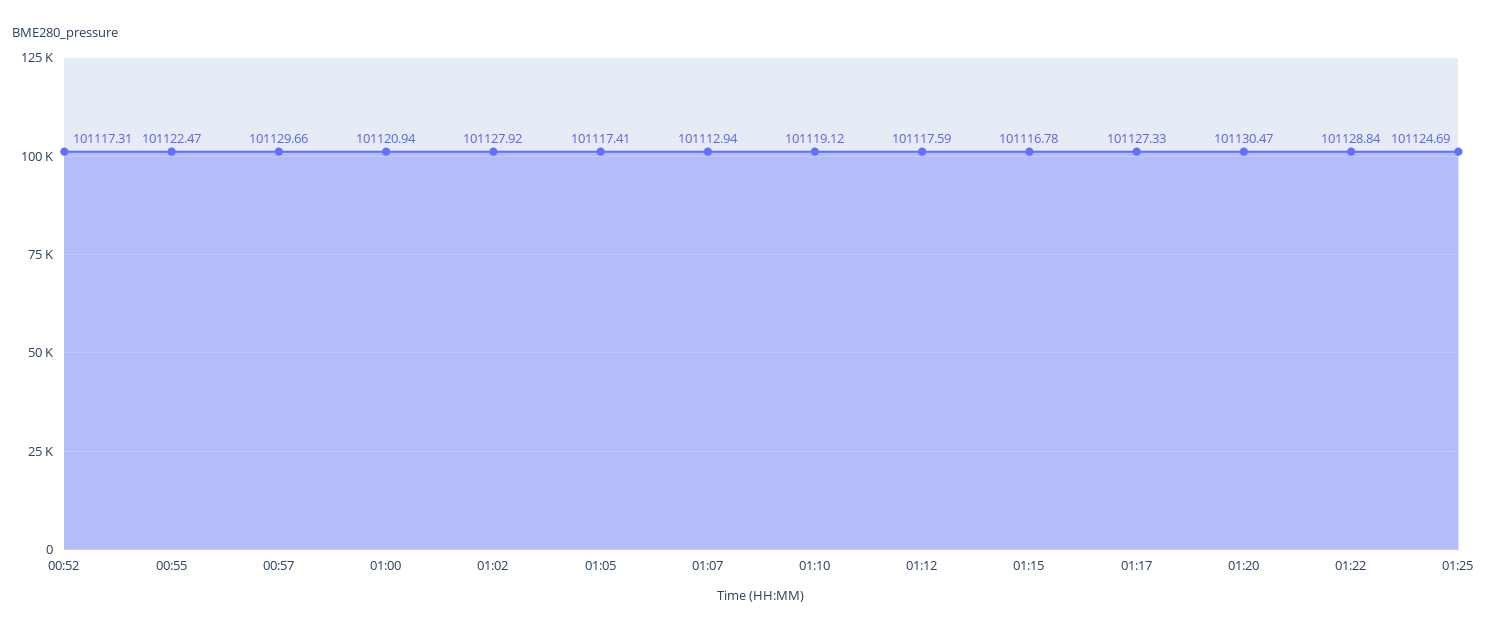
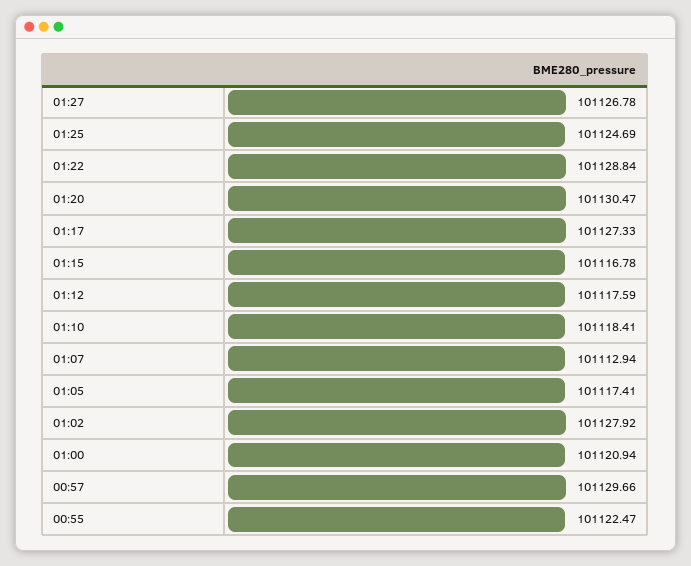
00:52: 101117.31 -> none
01:10: 101119.12 -> 101118.41
01:27: none -> 101126.78

